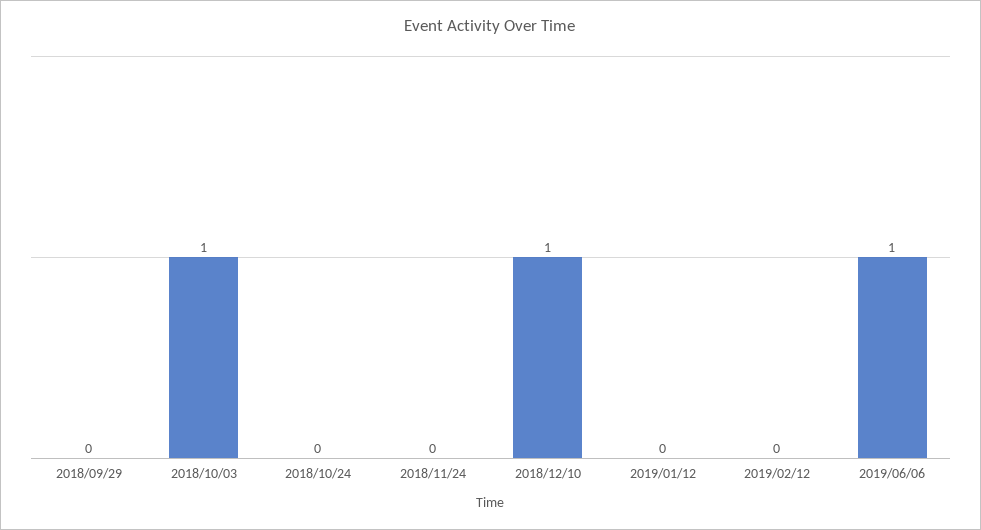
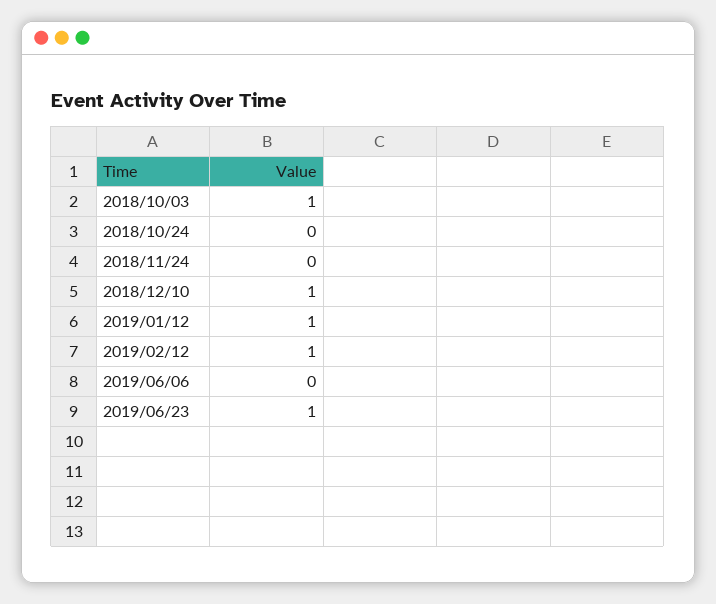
2018/09/29: 0 -> none
2019/01/12: 0 -> 1
2019/02/12: 0 -> 1
2019/06/06: 1 -> 0
2019/06/23: none -> 1

